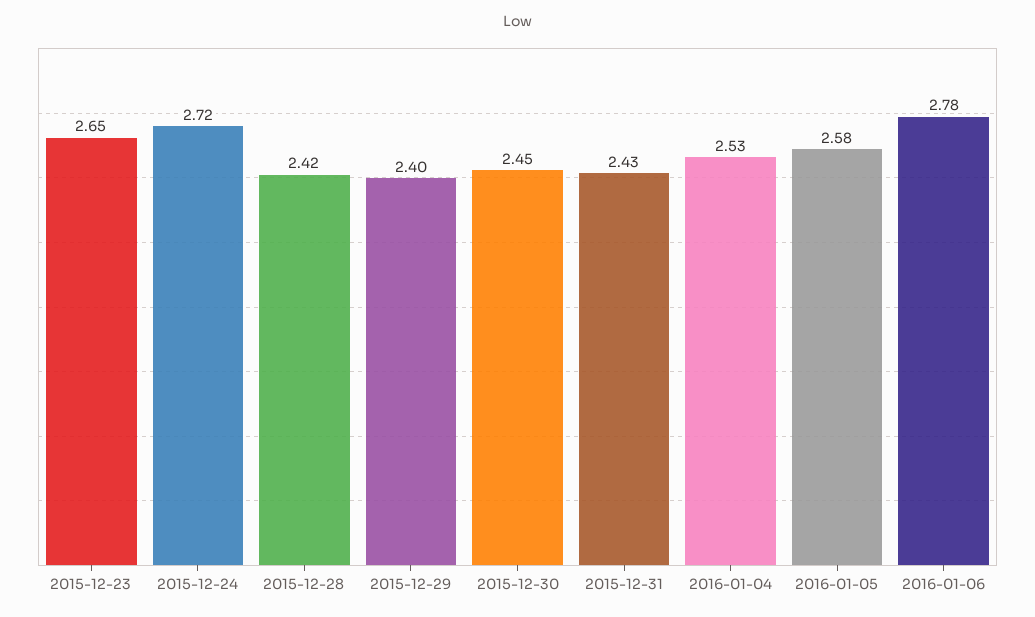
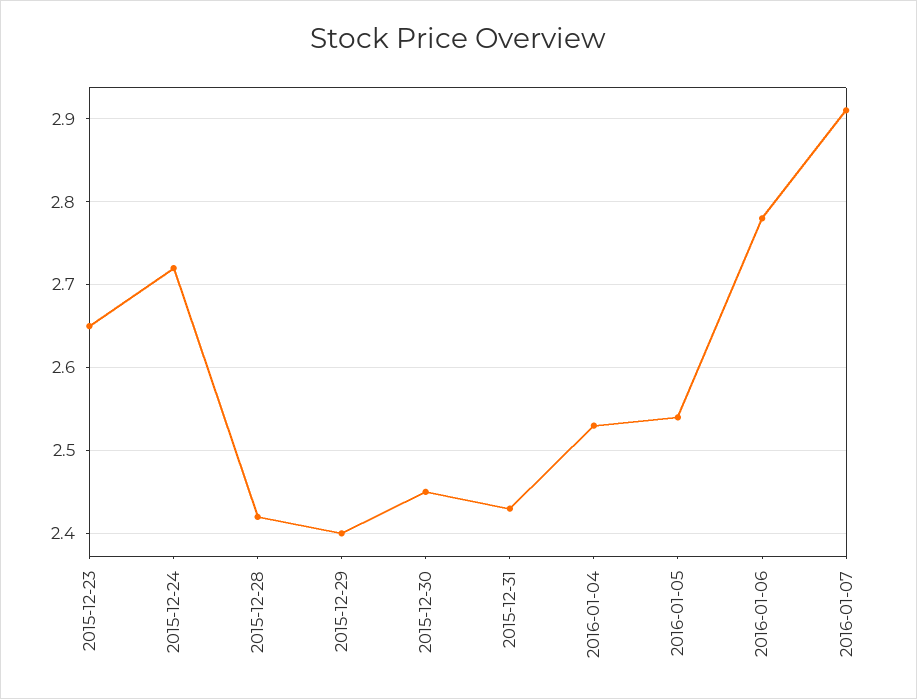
2016-01-05: 2.58 -> 2.54
2016-01-07: none -> 2.91

